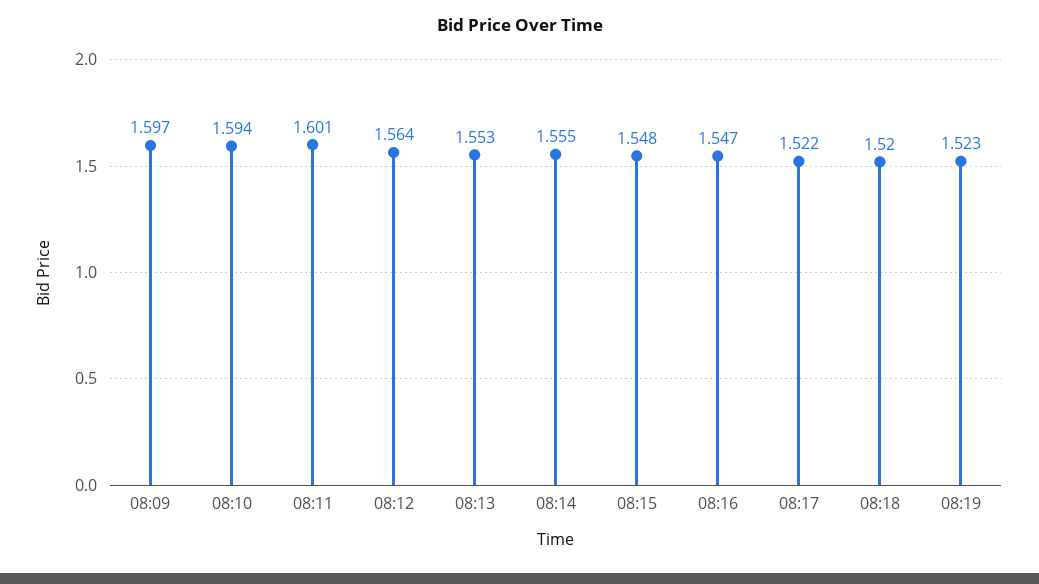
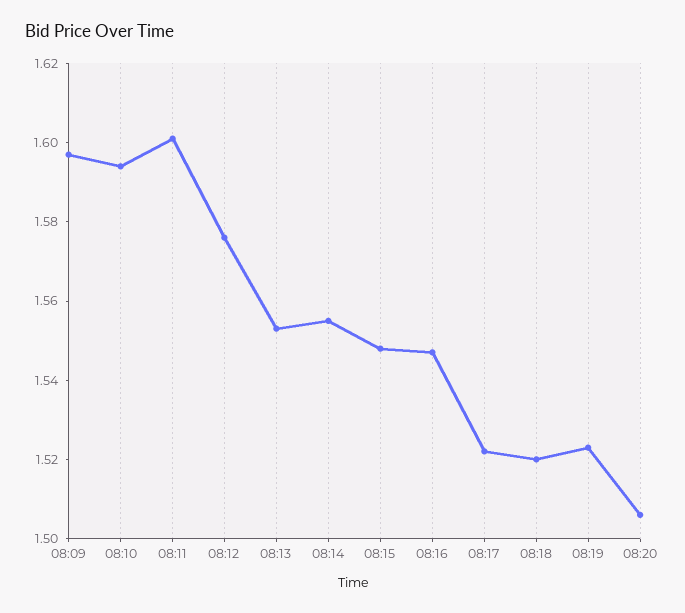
08:12: 1.564 -> 1.575
08:20: none -> 1.505

